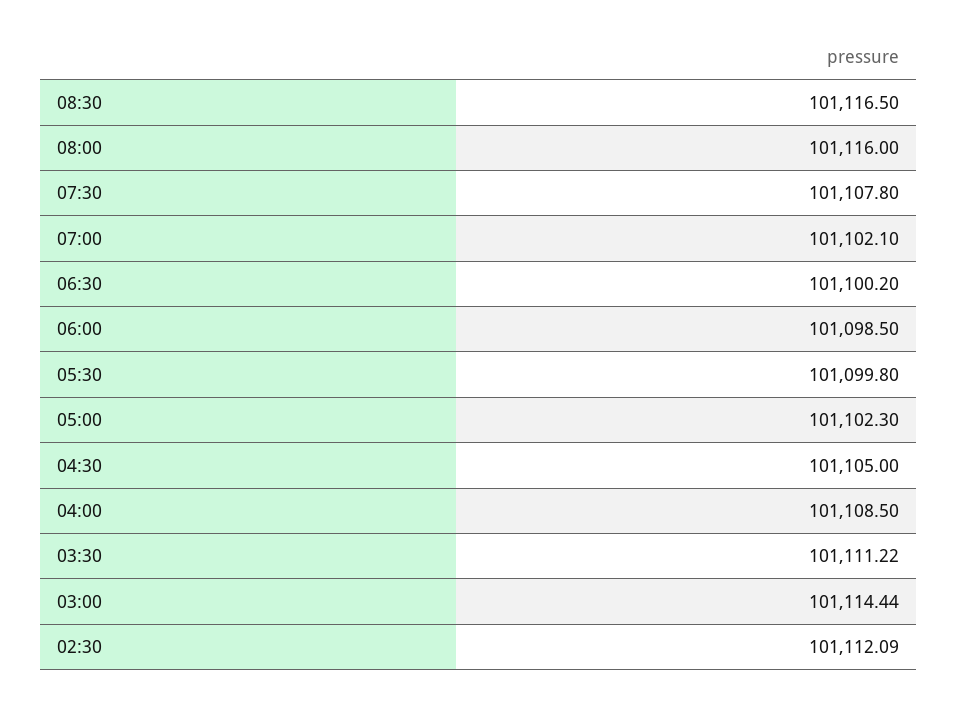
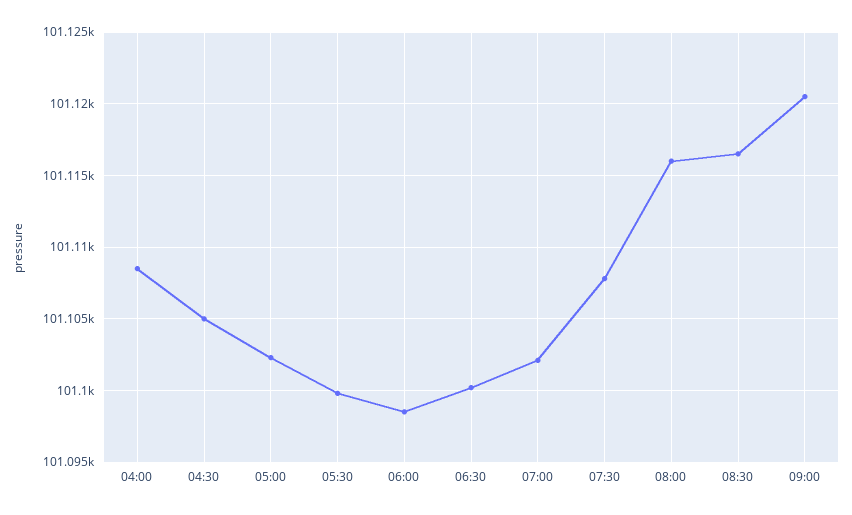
03:30: 101111.22 -> none
03:00: 101114.44 -> none
02:30: 101112.09 -> none
09:00: none -> 101120.5

